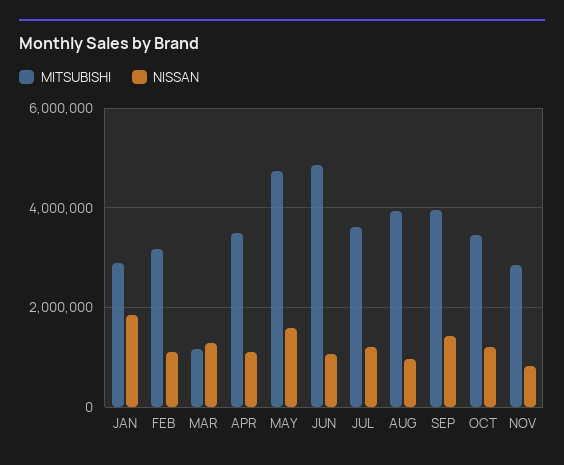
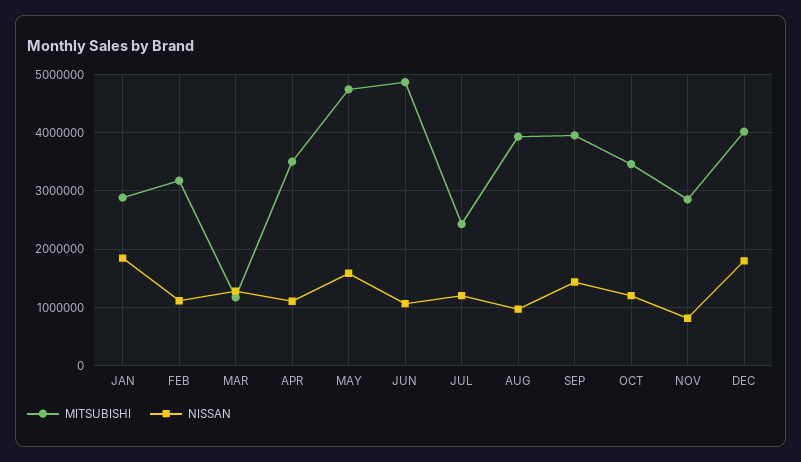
MITSUBISHI, JUL: 3600000 -> 2400000
MITSUBISHI, DEC: none -> 4000000
NISSAN, DEC: none -> 1800000

